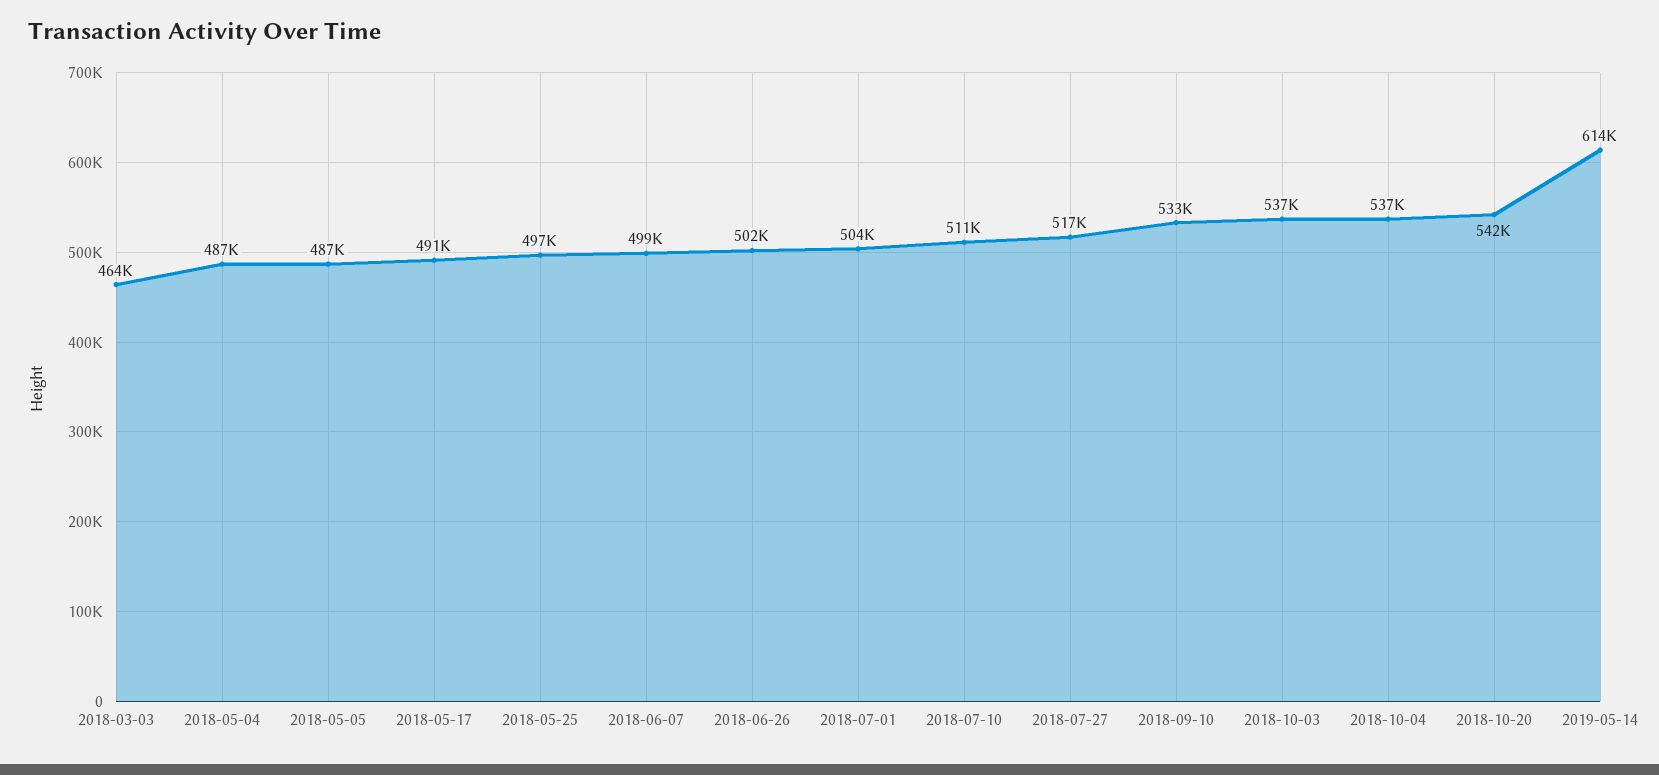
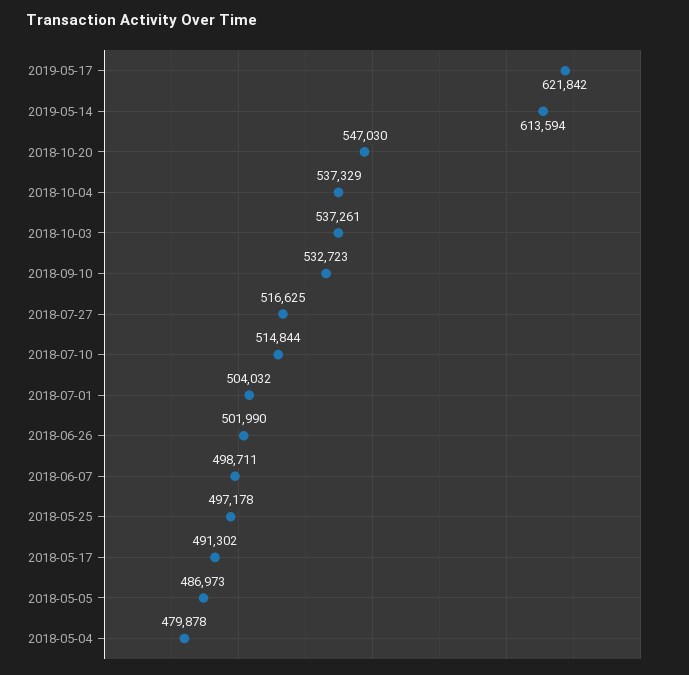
2018-03-03: 464000 -> none
2018-05-04: 487000 -> 479878
2018-07-10: 511000 -> 514844
2018-10-20: 542000 -> 547030
2019-05-17: none -> 621842

